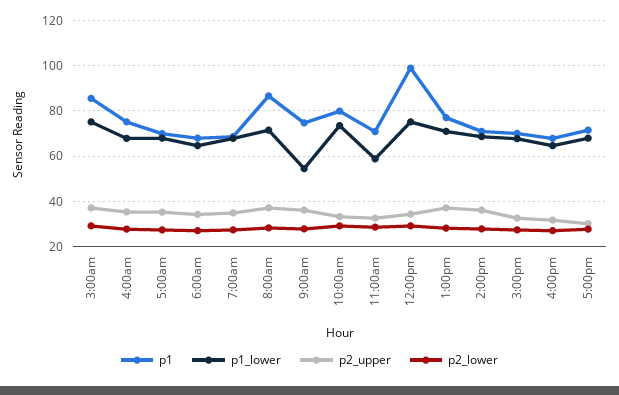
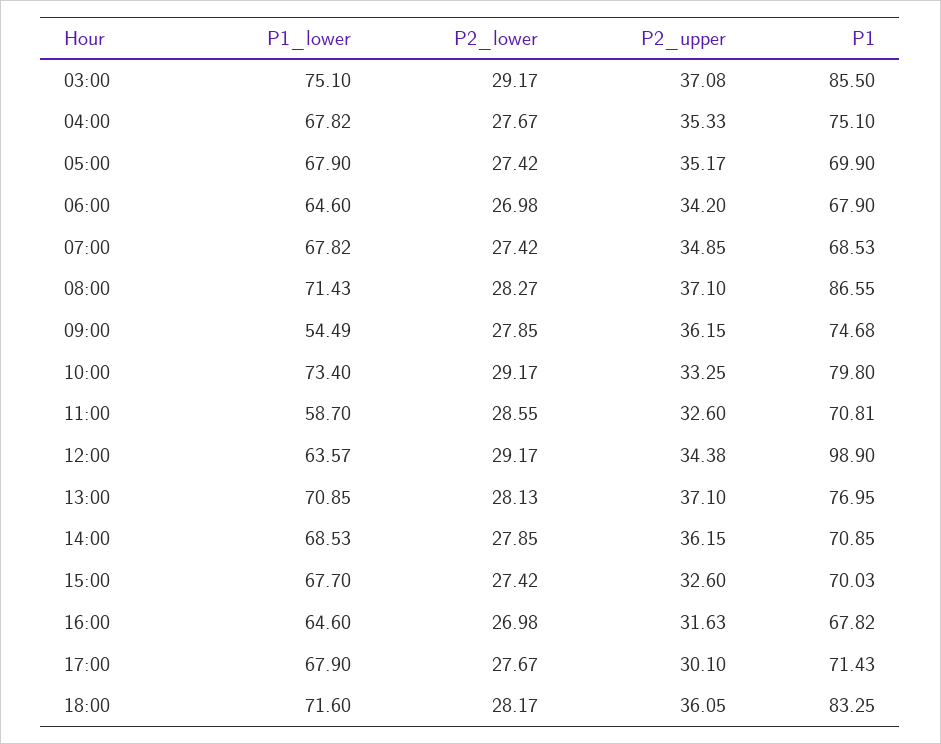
p1_lower, 12:00pm: 75 -> 63.57
p1_lower, 18:00: none -> 71.6
p2_lower, 18:00: none -> 28.17
p2_upper, 18:00: none -> 36.05
p1, 18:00: none -> 83.25

